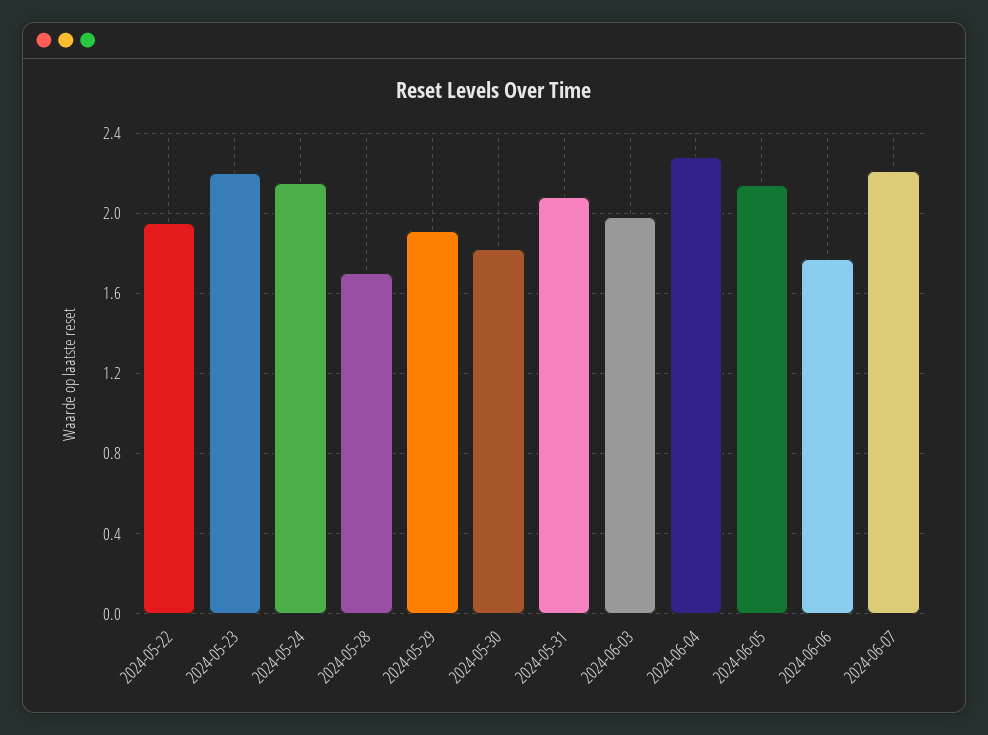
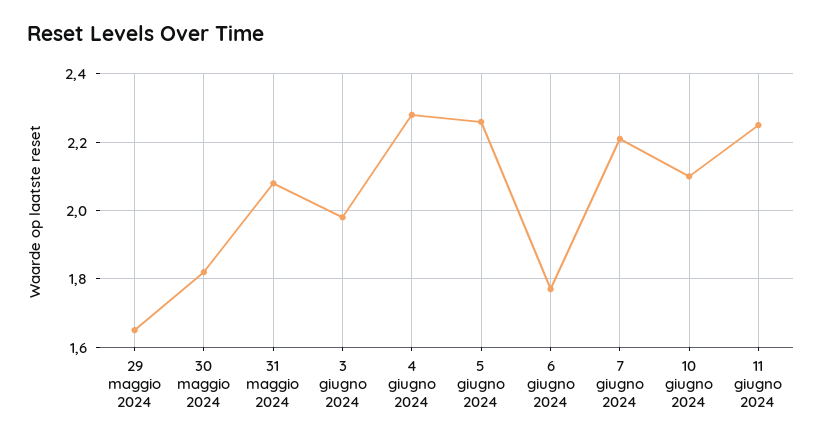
2024-05-22: 1.95 -> none
2024-05-23: 2.2 -> none
2024-05-24: 2.15 -> none
2024-05-28: 1.7 -> none
2024-05-29: 1.9 -> 1.65
2024-06-05: 2.15 -> 2.25
10 giugno 2024: none -> 2.1
11 giugno 2024: none -> 2.25

